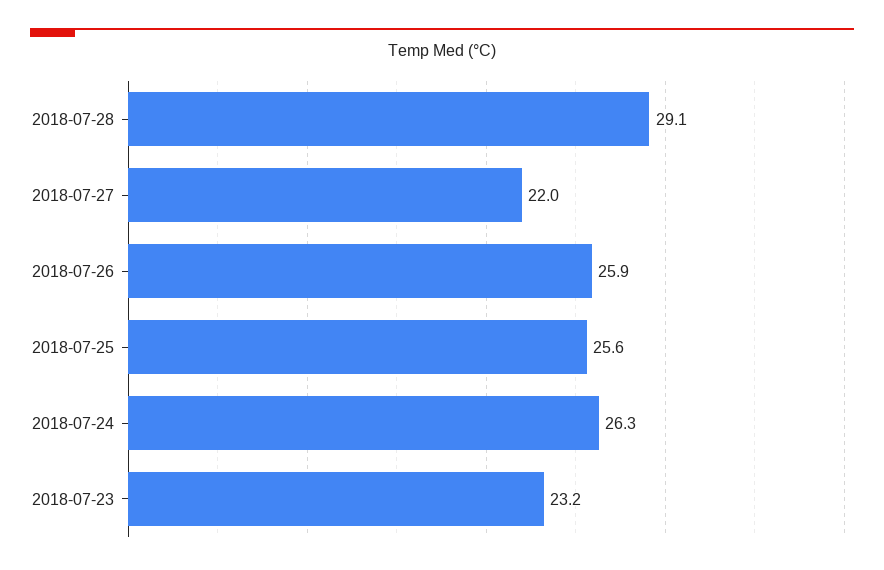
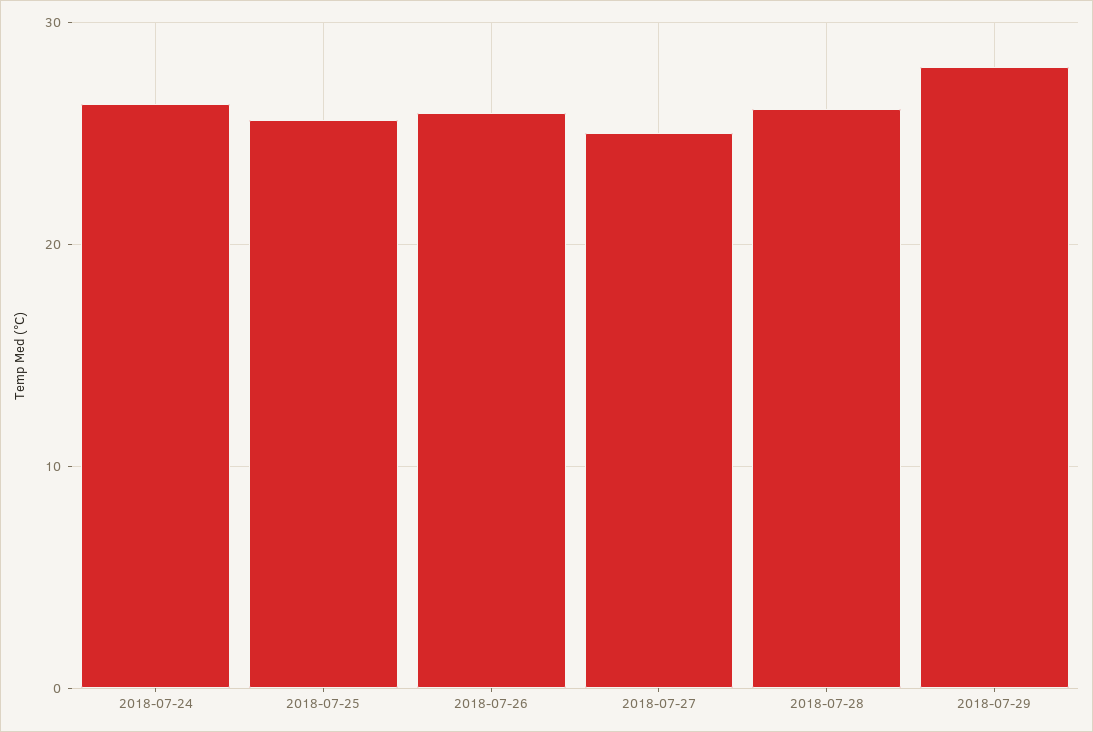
2018-07-28: 29.1 -> 26
2018-07-27: 22 -> 25
2018-07-23: 23.2 -> none
2018-07-29: none -> 28

